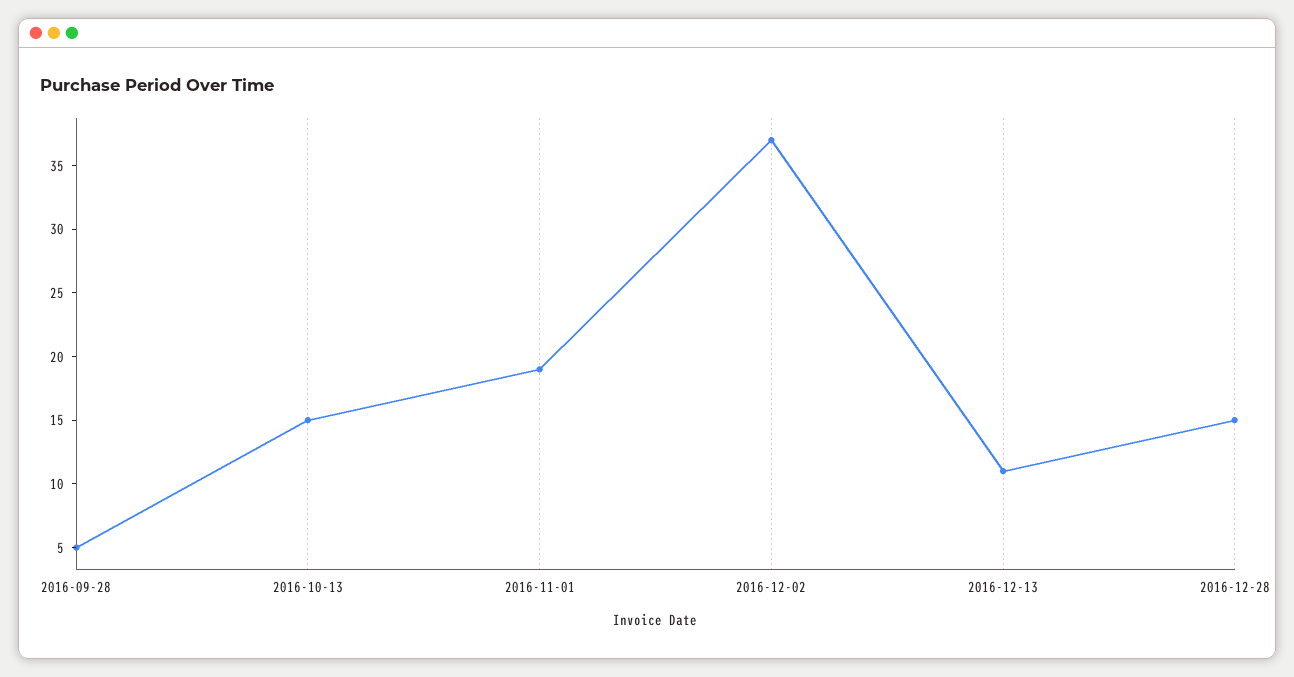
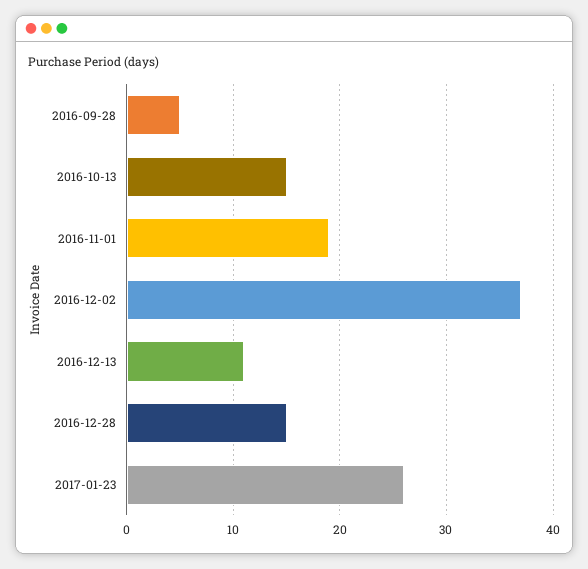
2017-01-23: none -> 26

